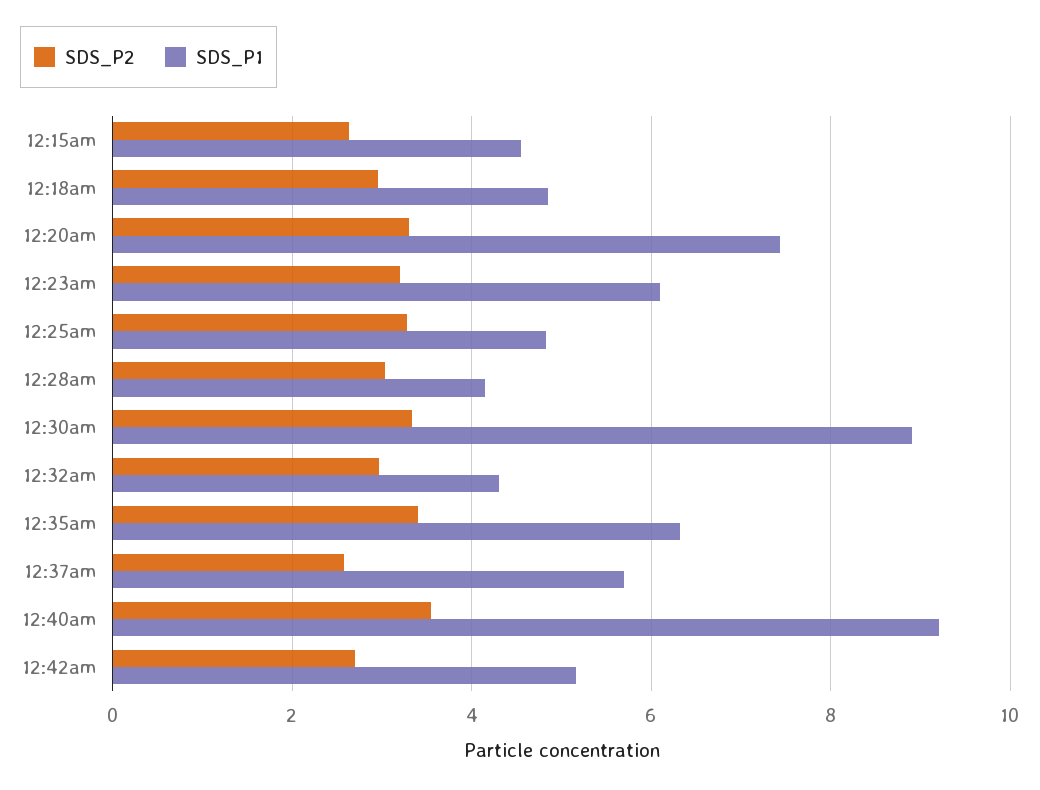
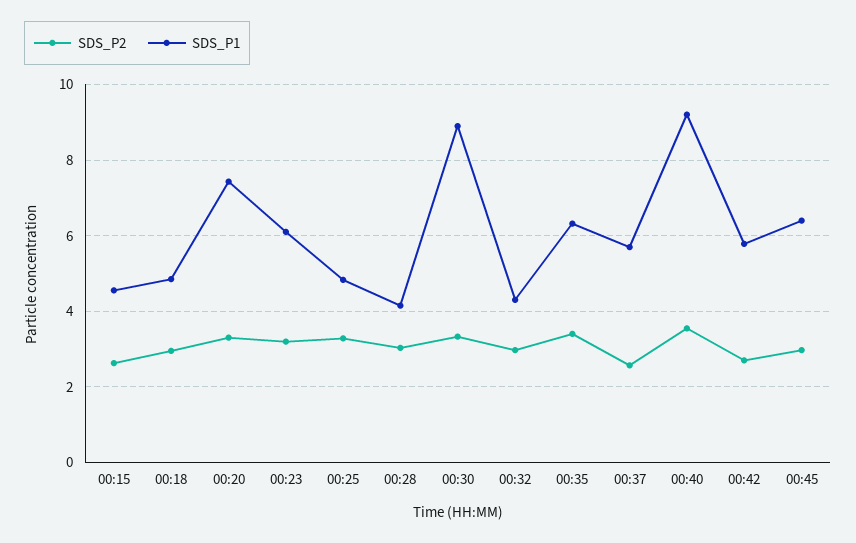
SDS_P1, 12:42am: 5.2 -> 5.8
SDS_P2, 00:45: none -> 3
SDS_P1, 00:45: none -> 6.4

